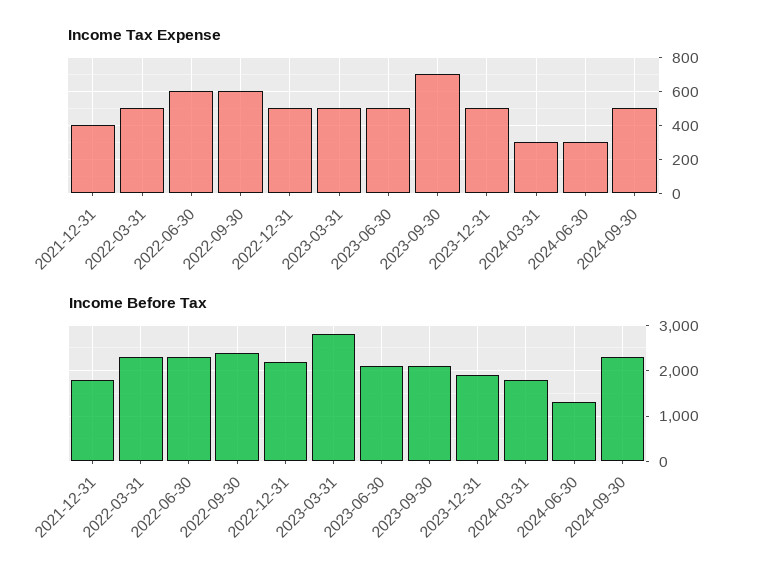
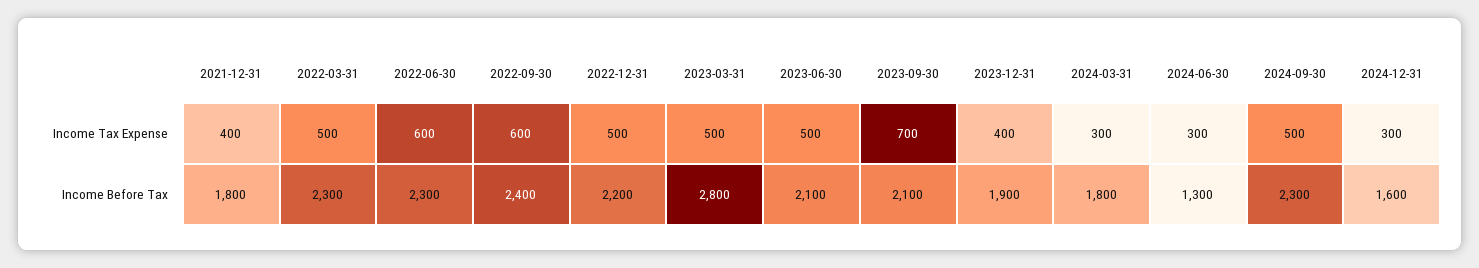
Income Tax Expense, 2023-12-31: 500 -> 400
Income Tax Expense, 2024-12-31: none -> 300
Income Before Tax, 2024-12-31: none -> 1600

